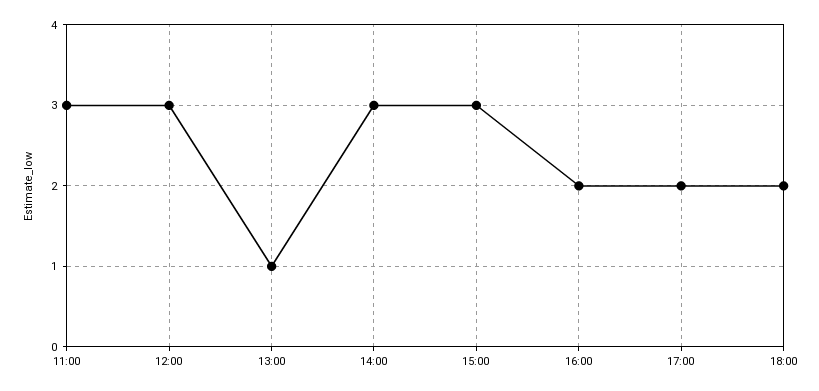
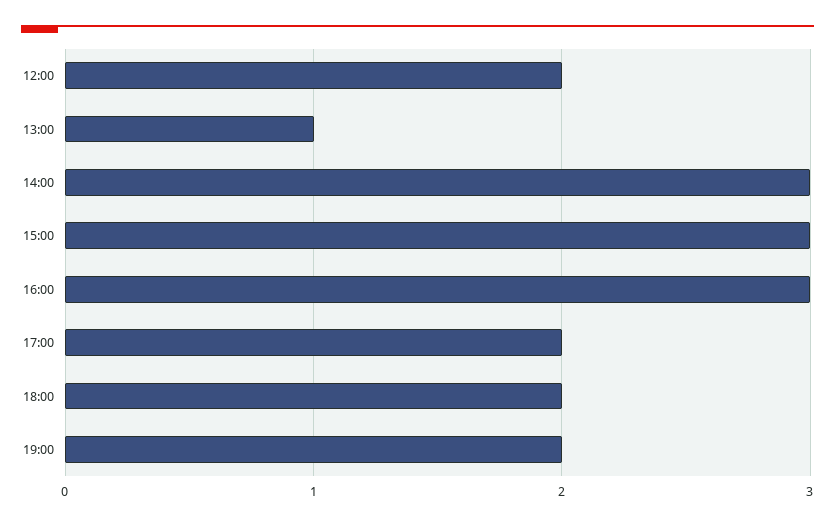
11:00: 3 -> none
12:00: 3 -> 2
16:00: 2 -> 3
19:00: none -> 2

